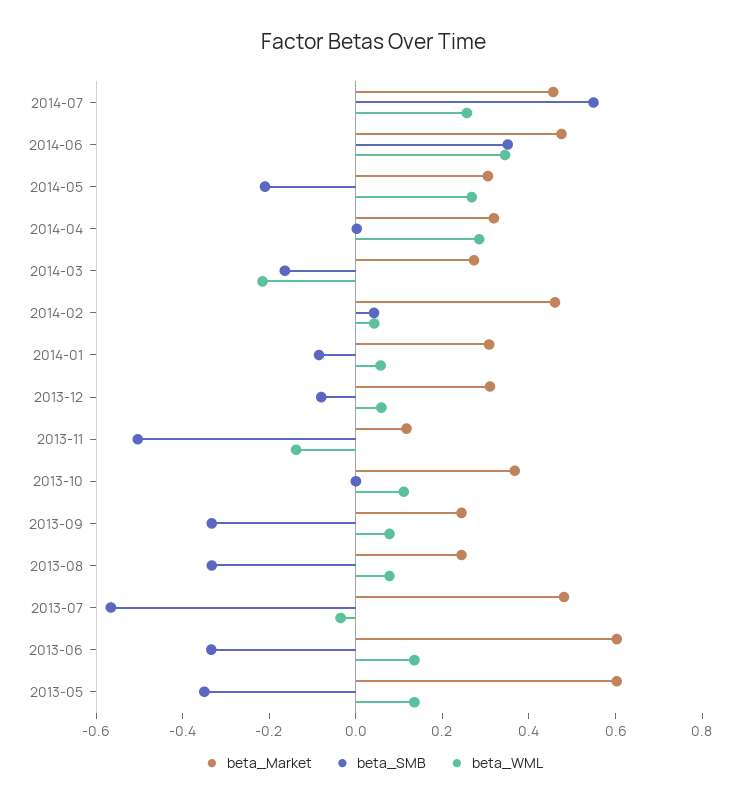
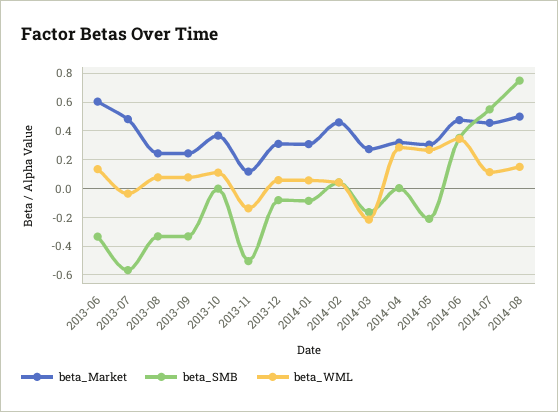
beta_WML, 2014-07: 0.25 -> 0.1
beta_Market, 2013-05: 0.6 -> none
beta_SMB, 2013-05: -0.35 -> none
beta_WML, 2013-05: 0.15 -> none
beta_Market, 2014-08: none -> 0.5
beta_SMB, 2014-08: none -> 0.75
beta_WML, 2014-08: none -> 0.15

